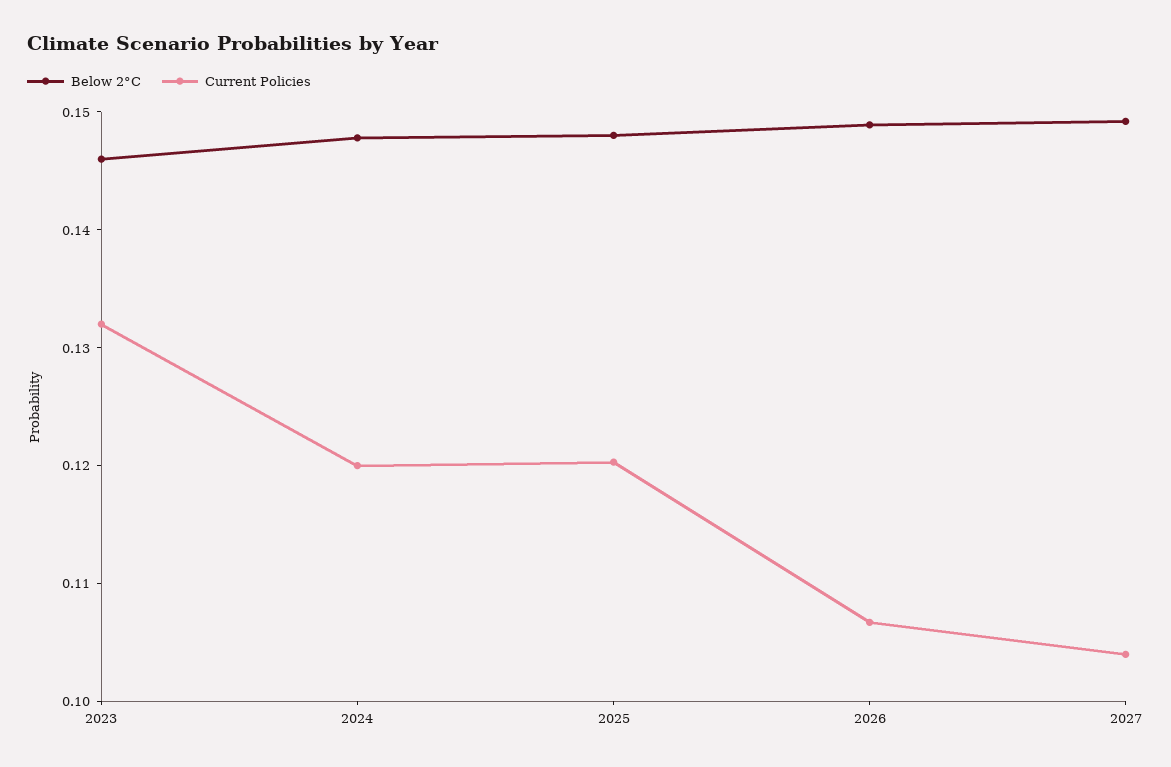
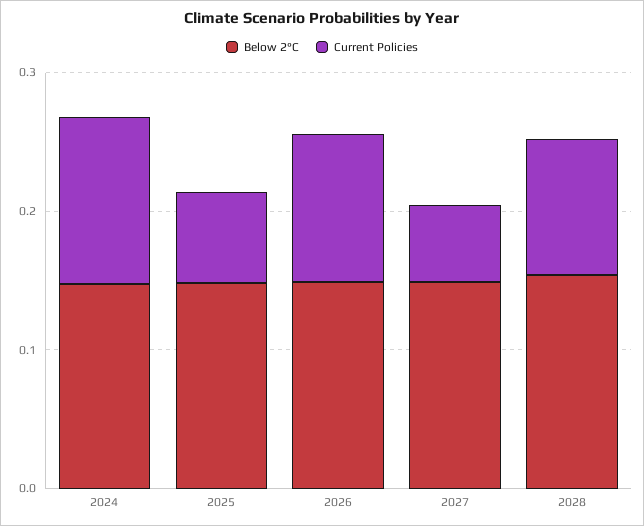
Below 2°C, 2023: 0.146 -> none
Current Policies, 2023: 0.132 -> none
Current Policies, 2025: 0.12 -> 0.06
Current Policies, 2027: 0.104 -> 0.06
Below 2°C, 2028: none -> 0.16
Current Policies, 2028: none -> 0.1

